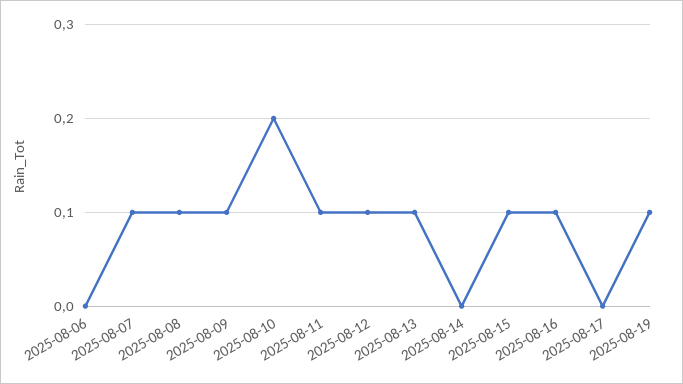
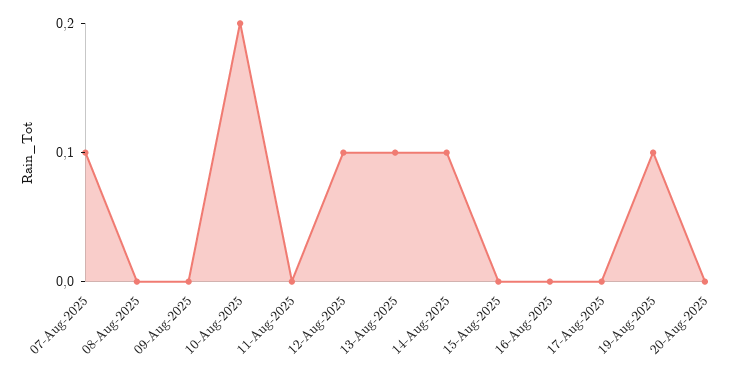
2025-08-06: 0 -> none
2025-08-08: 0.1 -> 0
2025-08-09: 0.1 -> 0
2025-08-11: 0.1 -> 0
2025-08-14: 0 -> 0.1
2025-08-15: 0.1 -> 0
2025-08-16: 0.1 -> 0
20-Aug-2025: none -> 0

